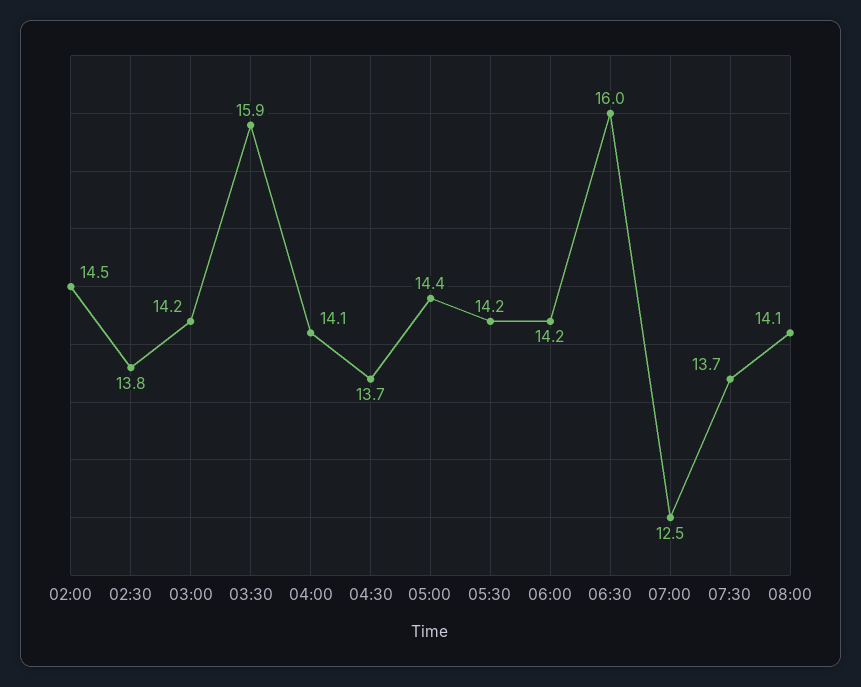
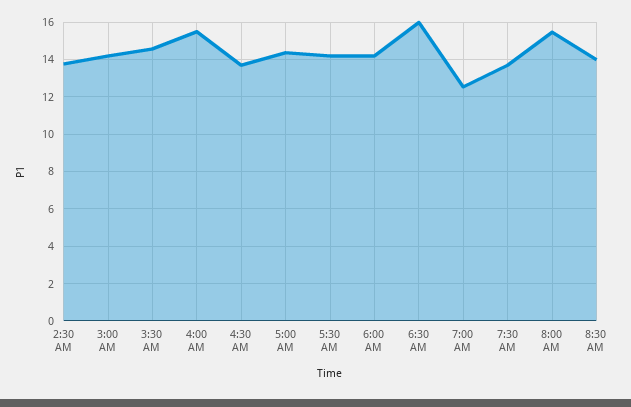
02:00: 14.5 -> none
03:30: 15.9 -> 14.5
04:00: 14.1 -> 15.5
08:00: 14.1 -> 15.5
8:30 AM: none -> 14

